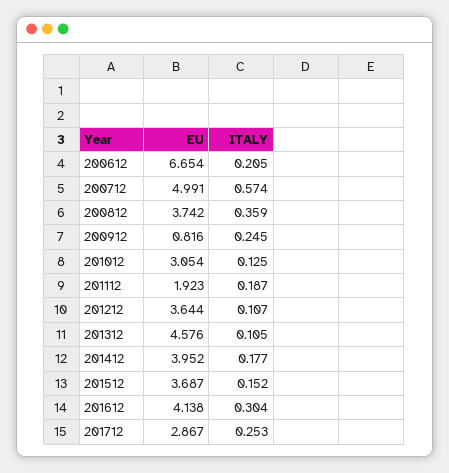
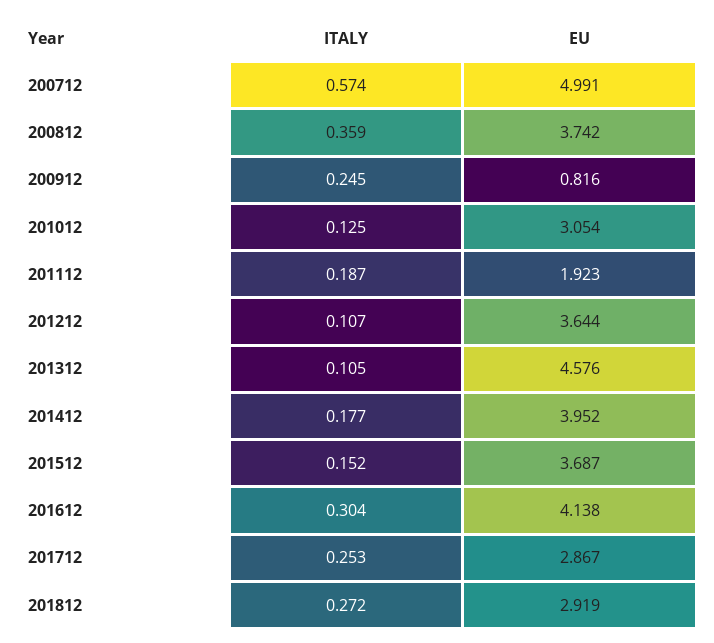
EU, 200612: 6.654 -> none
ITALY, 200612: 0.205 -> none
ITALY, 201812: none -> 0.272
EU, 201812: none -> 2.919

